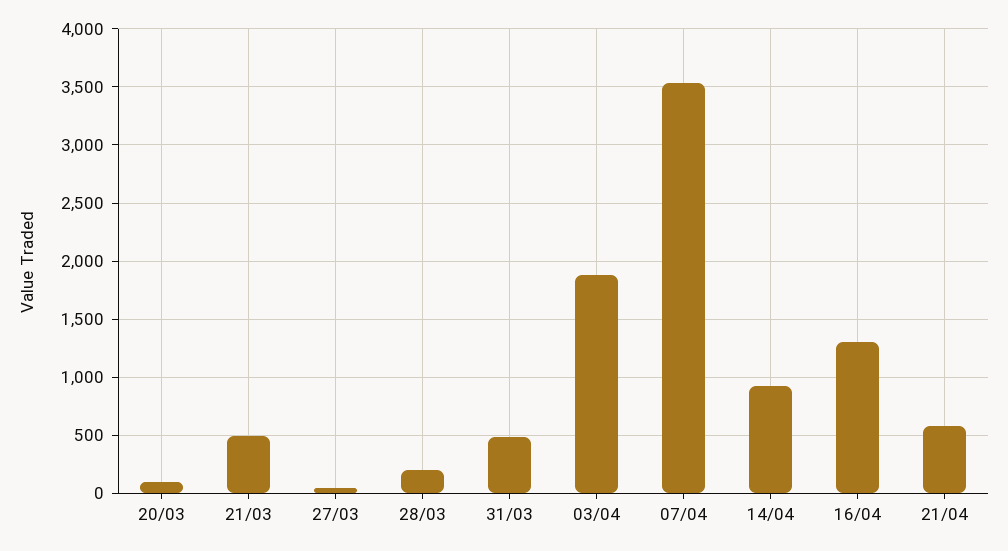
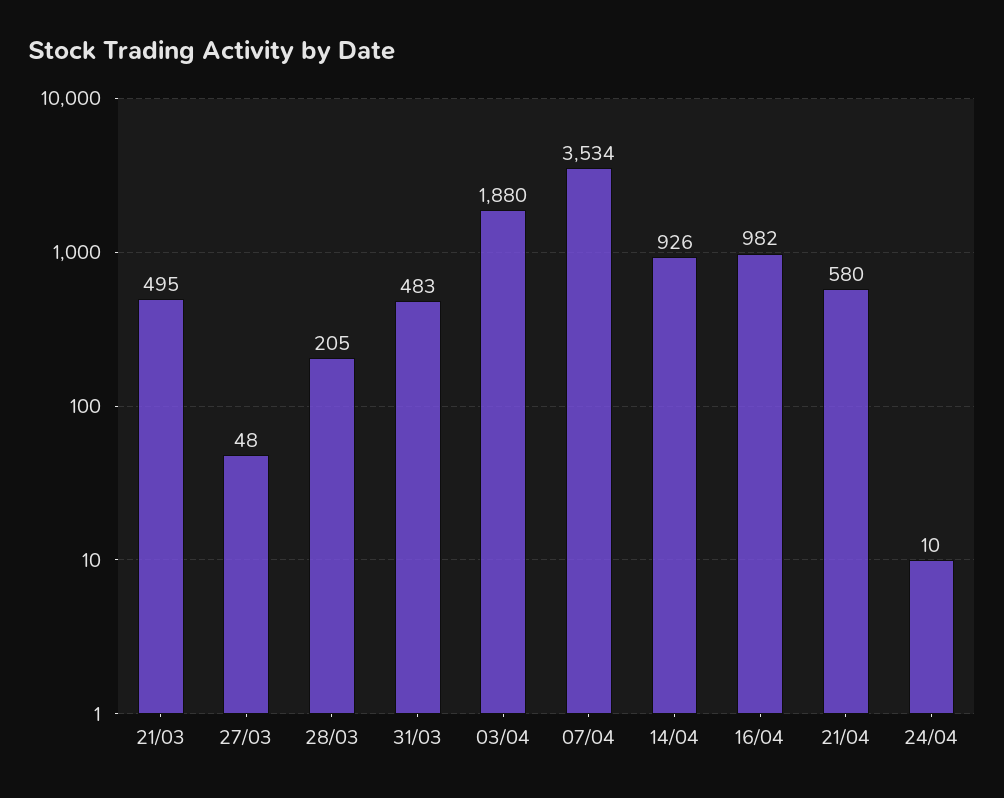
20/03: 100 -> none
16/04: 1300 -> 982
24/04: none -> 10

